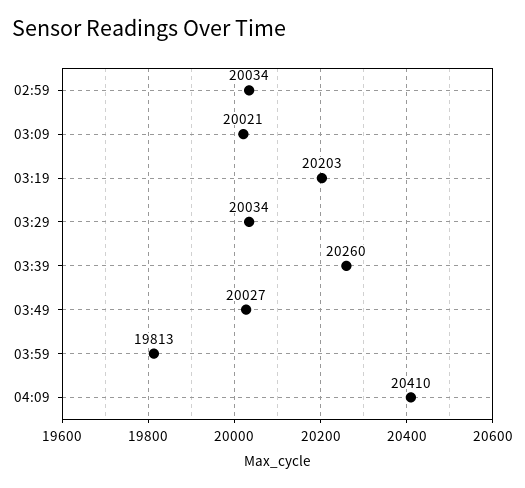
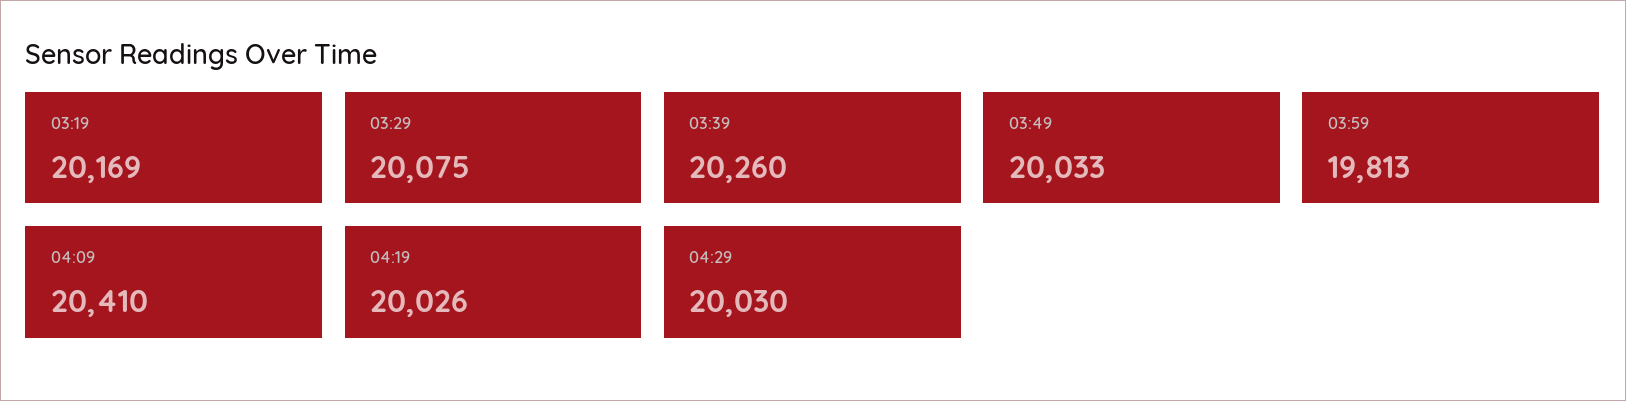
02:59: 20034 -> none
03:09: 20021 -> none
03:19: 20203 -> 20169
03:29: 20034 -> 20075
03:49: 20027 -> 20033
04:19: none -> 20026
04:29: none -> 20030

